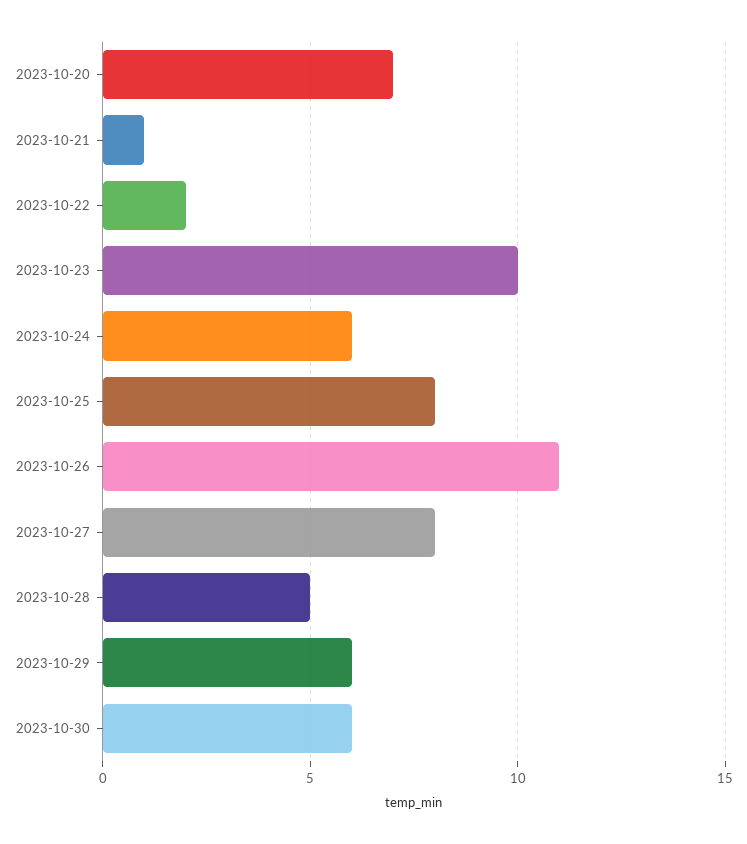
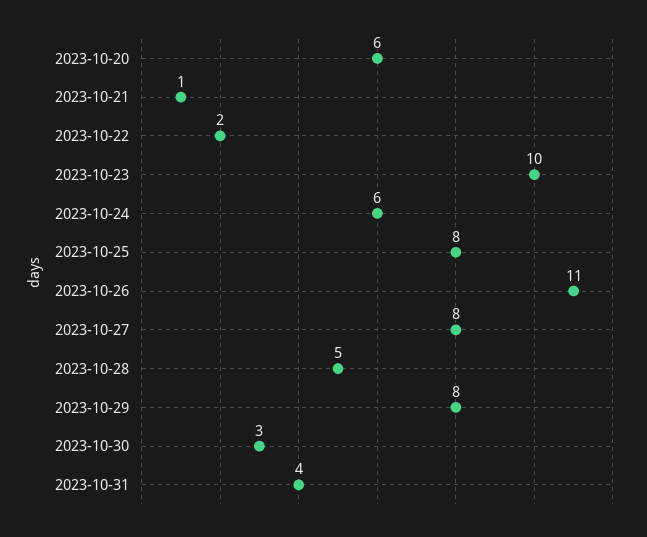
2023-10-20: 7 -> 6
2023-10-29: 6 -> 8
2023-10-30: 6 -> 3
2023-10-31: none -> 4

